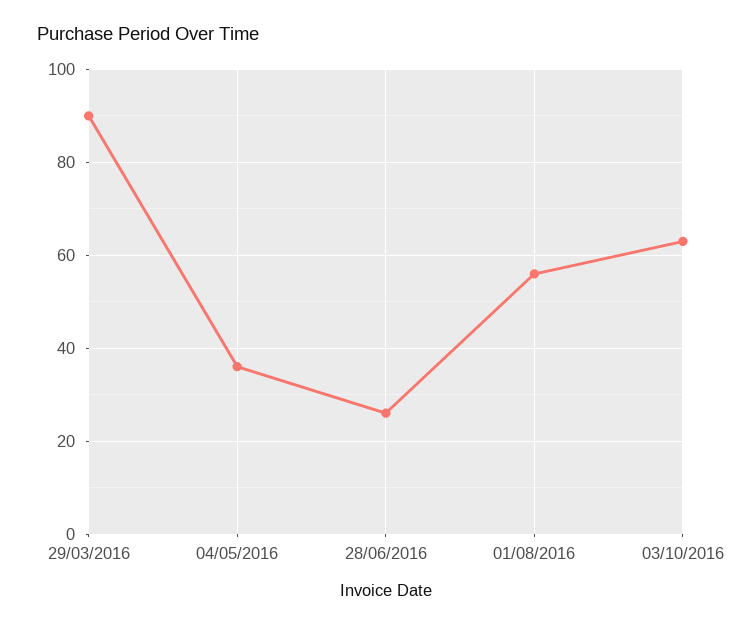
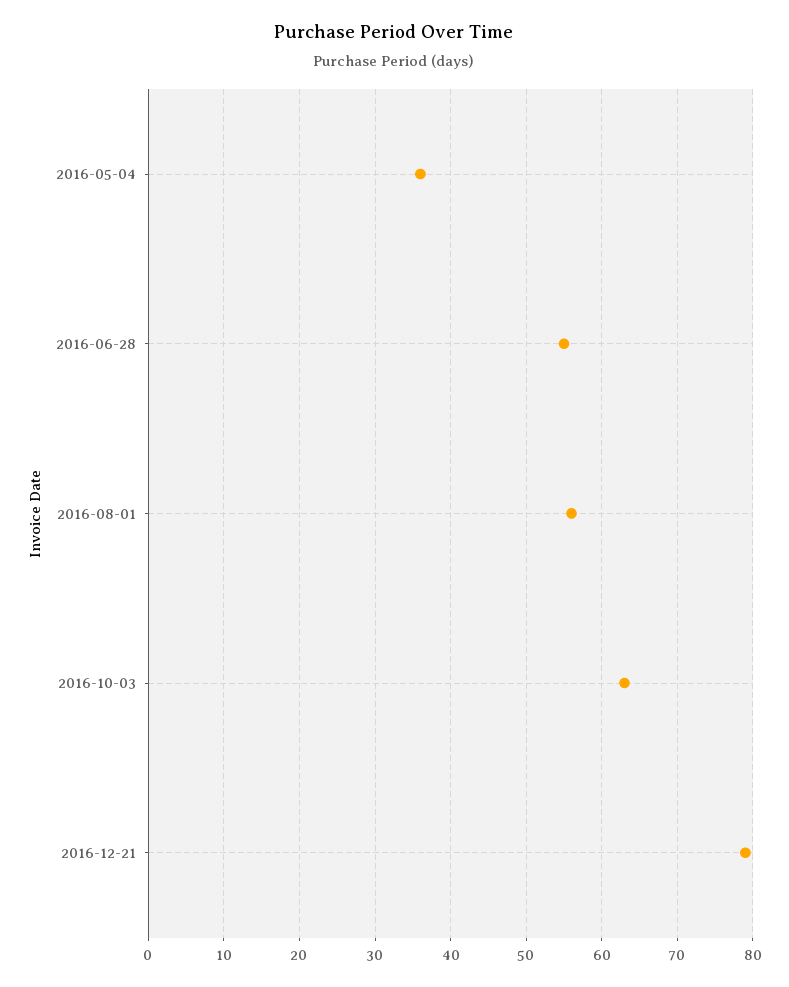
29/03/2016: 90 -> none
28/06/2016: 25 -> 55
2016-12-21: none -> 79

